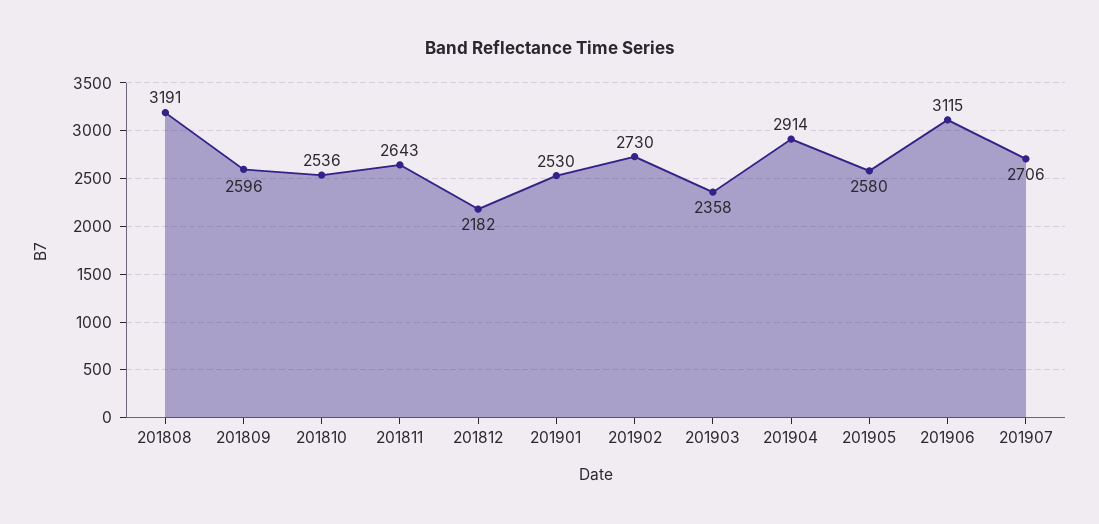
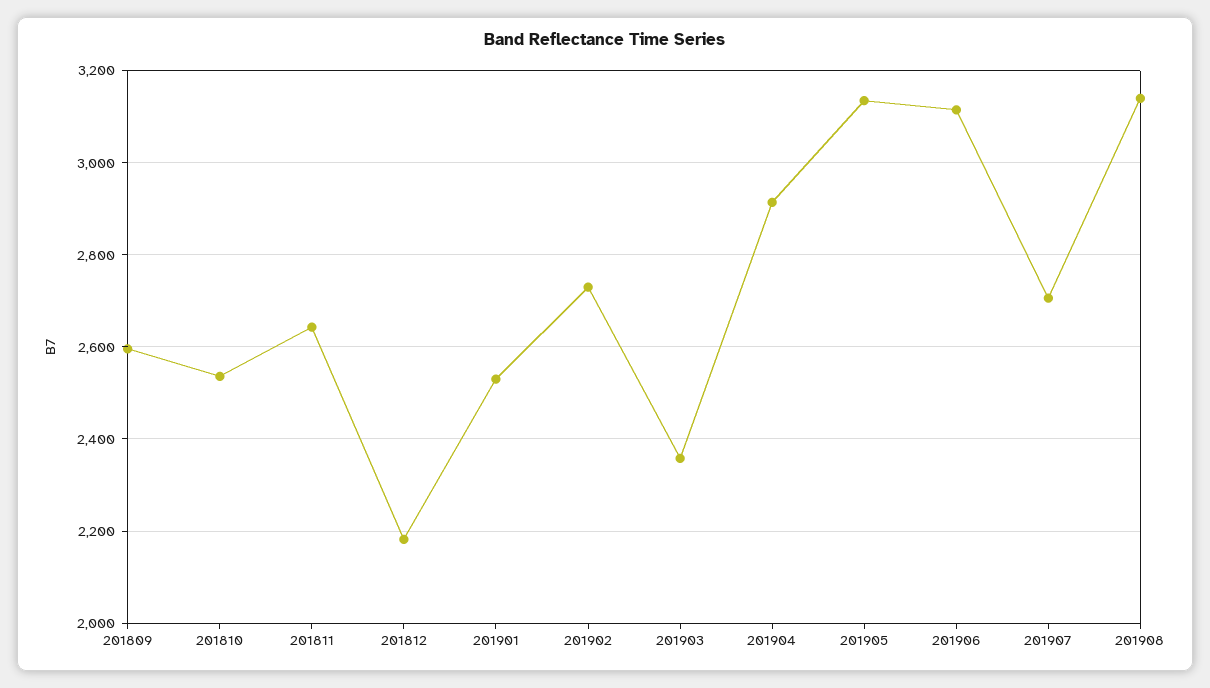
201808: 3191 -> none
201905: 2580 -> 3140
201908: none -> 3140

